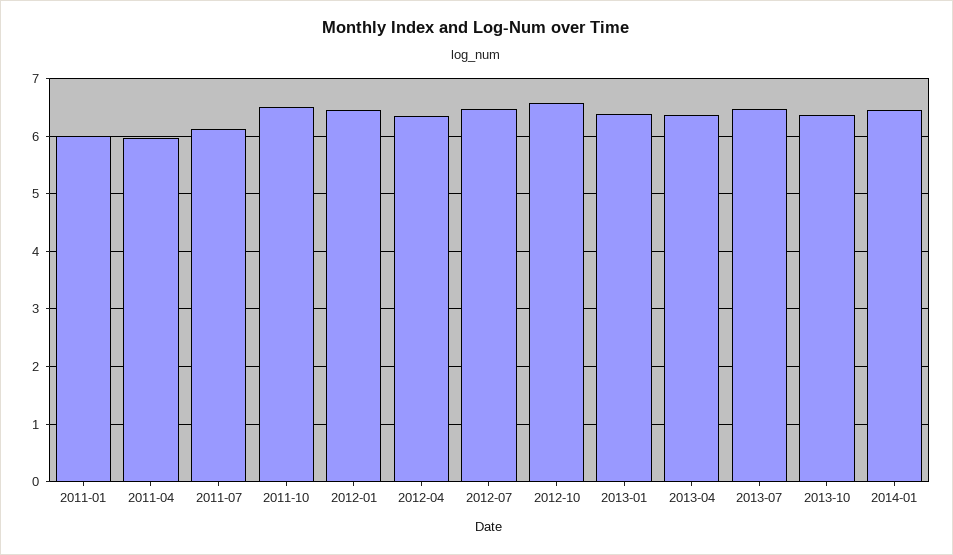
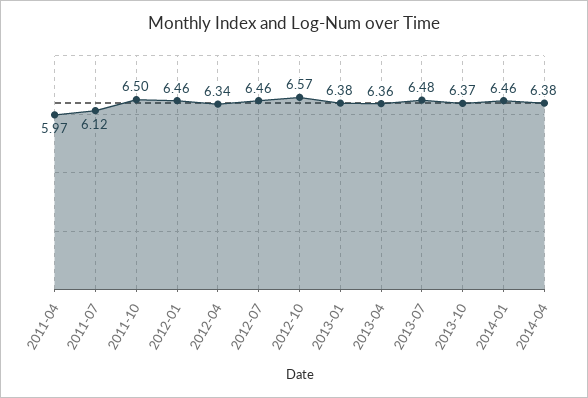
2011-01: 6 -> none
2014-04: none -> 6.38

